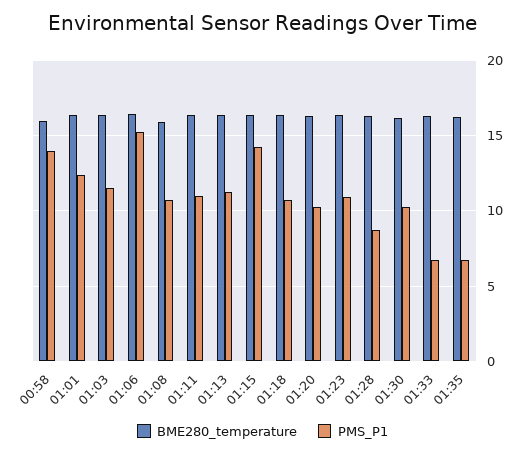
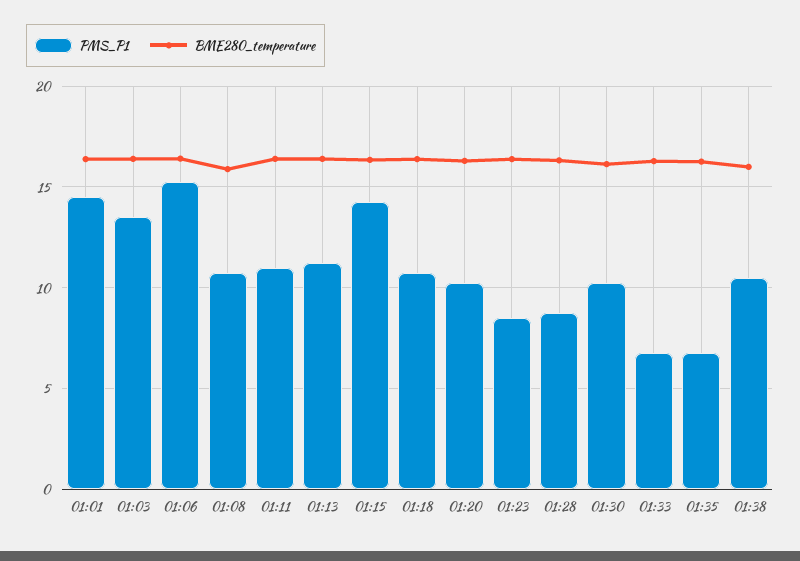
BME280_temperature, 00:58: 16 -> none
PMS_P1, 00:58: 14 -> none
PMS_P1, 01:01: 12.5 -> 14.5
PMS_P1, 01:03: 11.5 -> 13.5
PMS_P1, 01:23: 11 -> 8.5
PMS_P1, 01:38: none -> 10.5
BME280_temperature, 01:38: none -> 16

